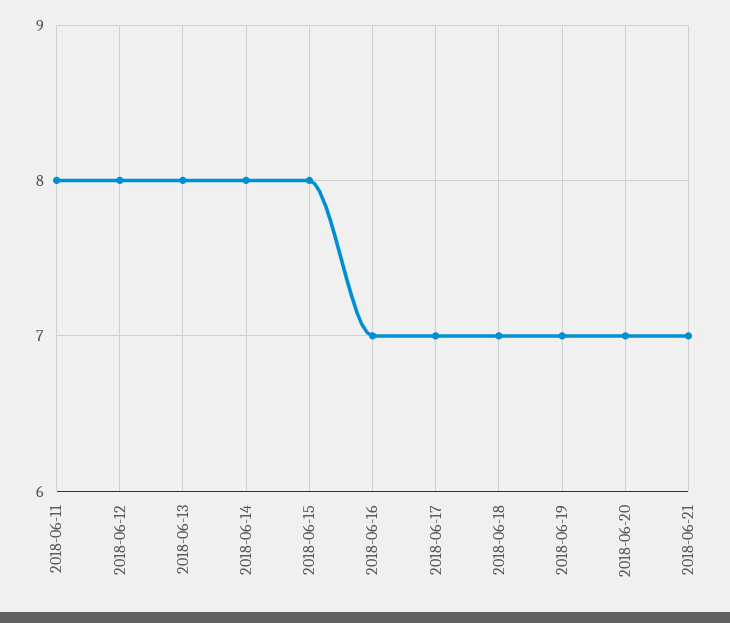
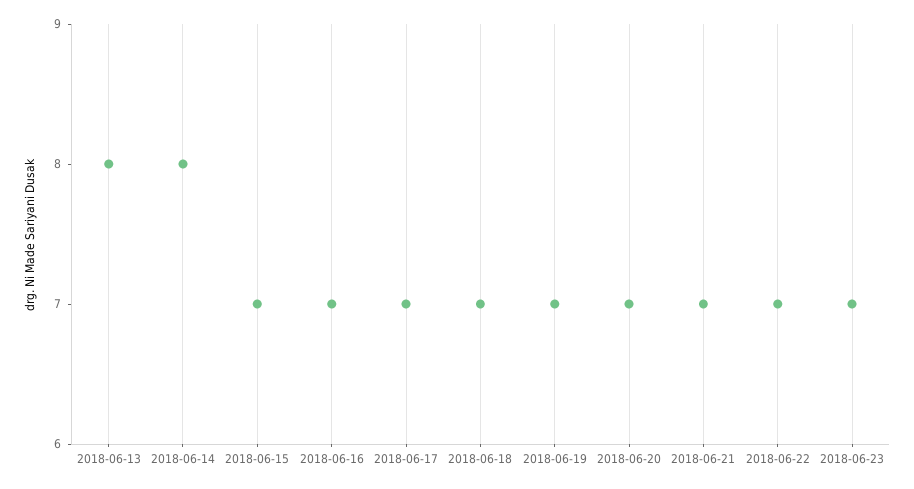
2018-06-11: 8 -> none
2018-06-12: 8 -> none
2018-06-15: 8 -> 7
2018-06-22: none -> 7
2018-06-23: none -> 7

